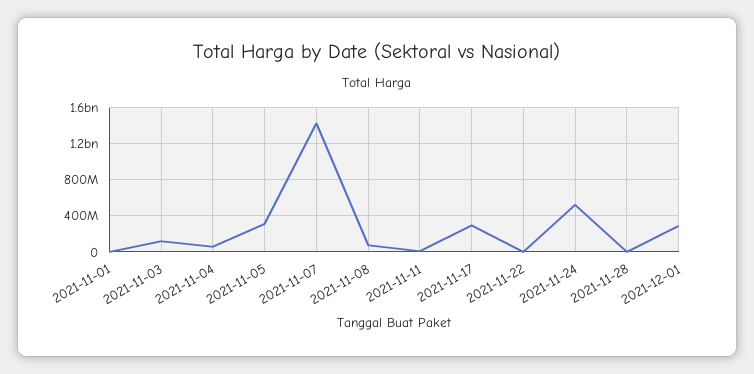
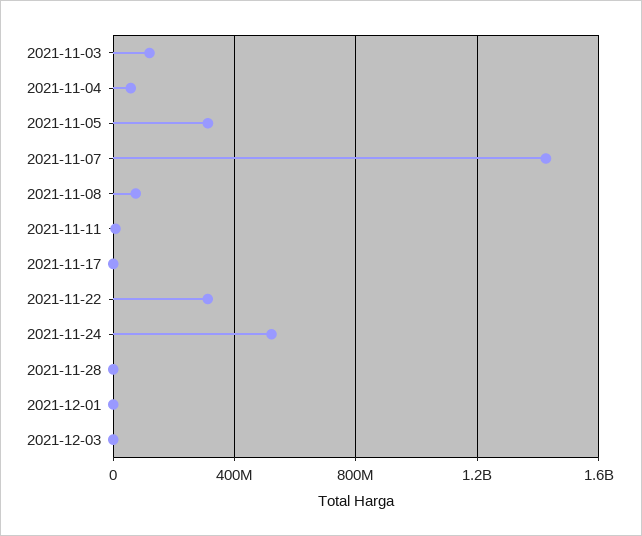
2021-11-01: 0 -> none
2021-11-17: 300000000 -> 0
2021-11-22: 0 -> 300000000
2021-12-01: 300000000 -> 0
2021-12-03: none -> 0

